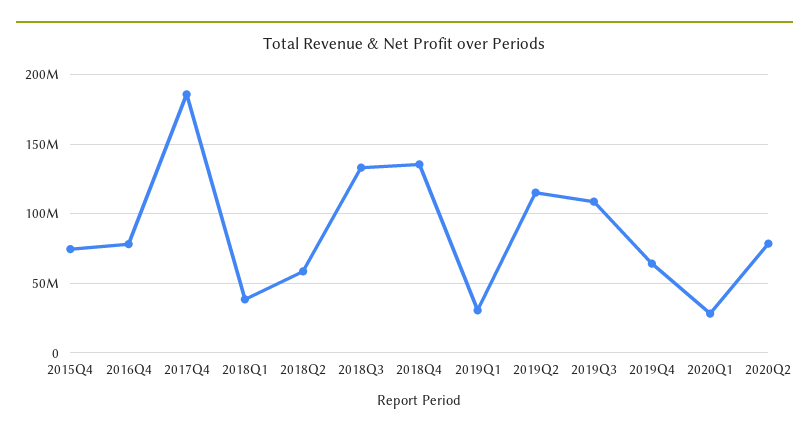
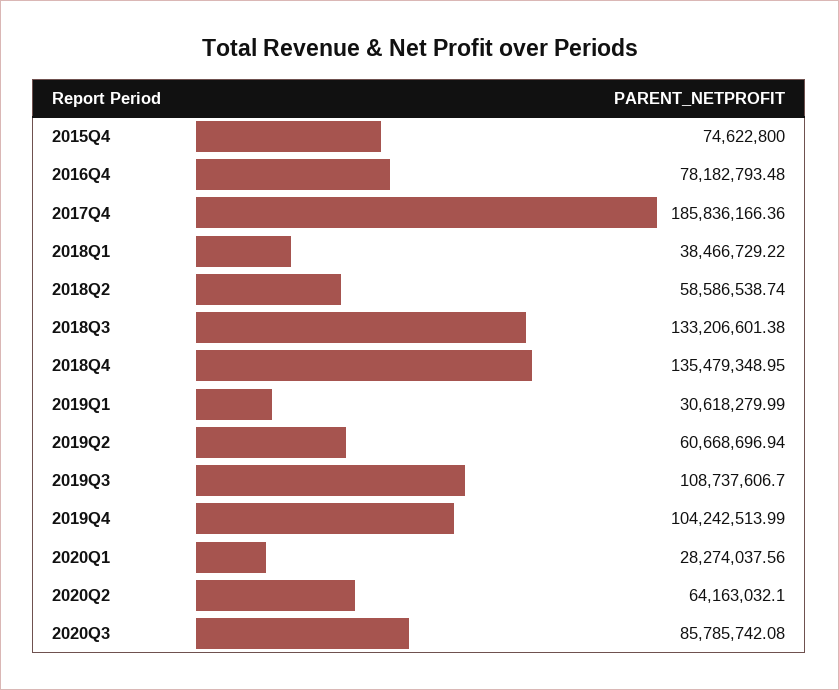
2019Q2: 115000000 -> 60668696.94
2019Q4: 65000000 -> 104242513.99
2020Q2: 80000000 -> 64163032.1
2020Q3: none -> 85785742.08

